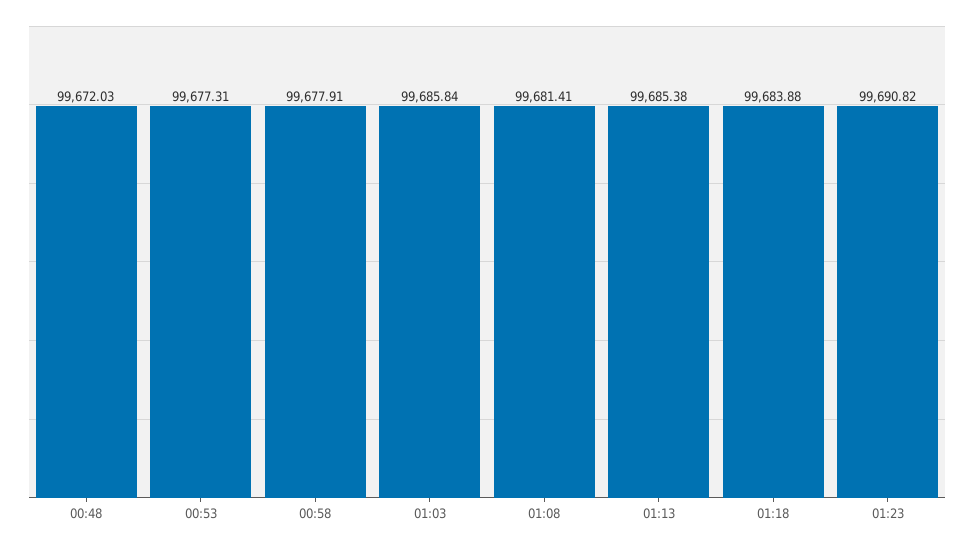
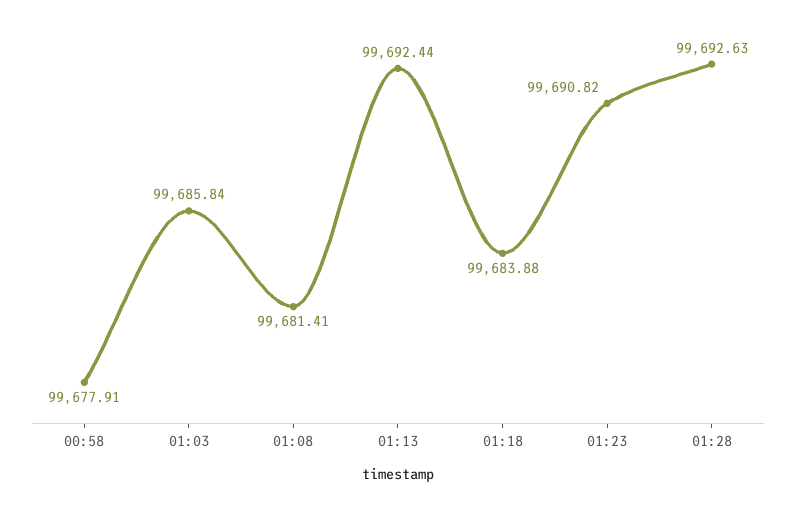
00:48: 99672.03 -> none
00:53: 99677.31 -> none
01:13: 99685.38 -> 99692.44
01:28: none -> 99692.63

